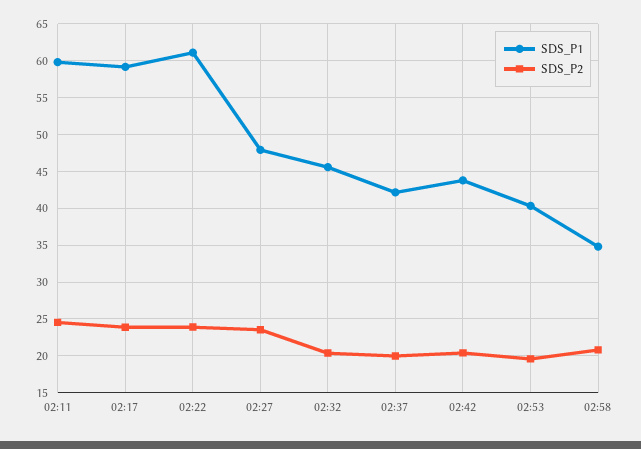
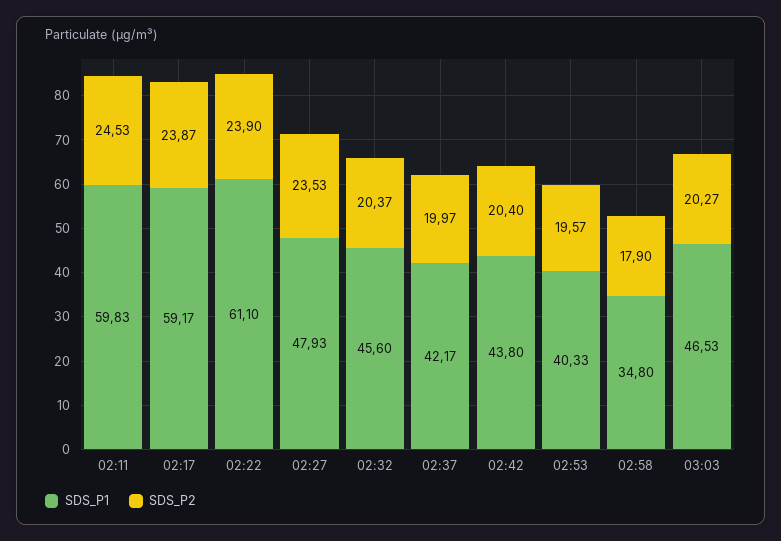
SDS_P2, 02:58: 21 -> 17.9
SDS_P1, 03:03: none -> 46.53
SDS_P2, 03:03: none -> 20.27

